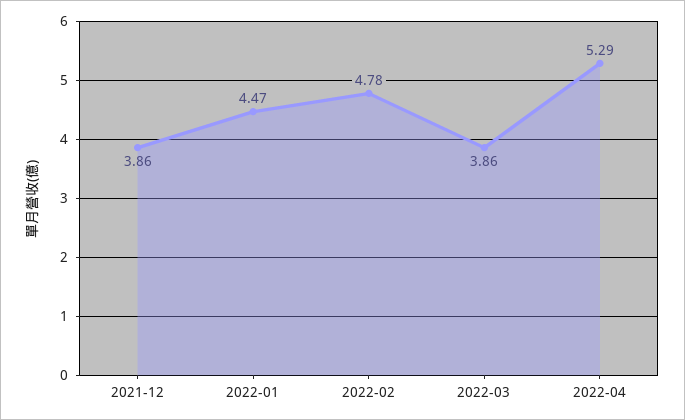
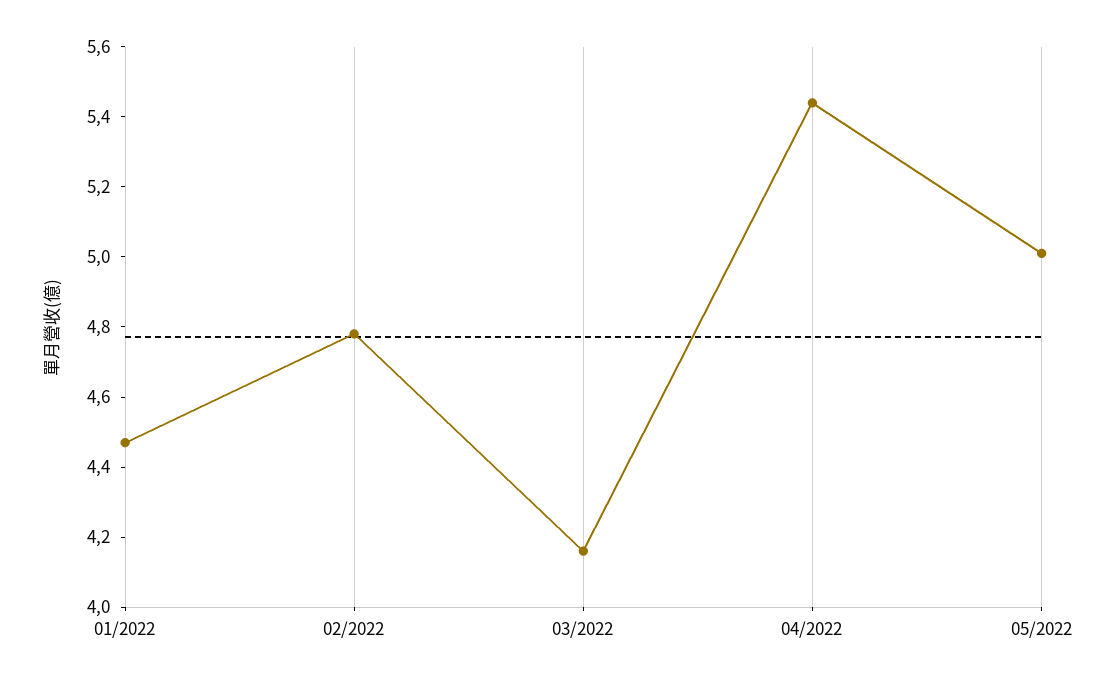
2021-12: 3.86 -> none
2022-03: 3.86 -> 4.15
2022-04: 5.29 -> 5.45
05/2022: none -> 5

